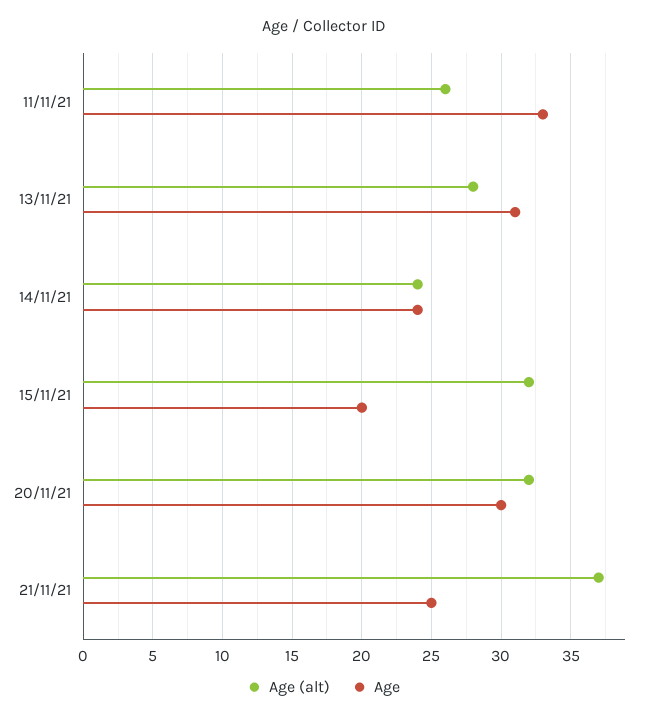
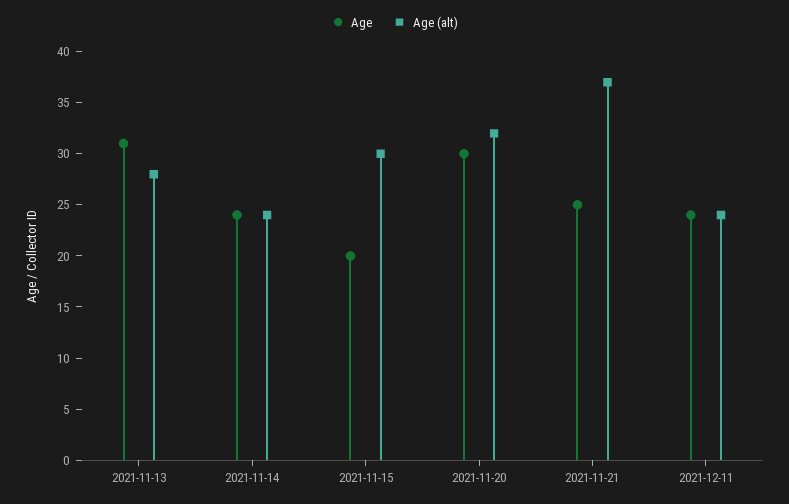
Age (alt), 11/11/21: 26 -> none
Age, 11/11/21: 33 -> none
Age (alt), 15/11/21: 32 -> 30
Age, 2021-12-11: none -> 24
Age (alt), 2021-12-11: none -> 24

